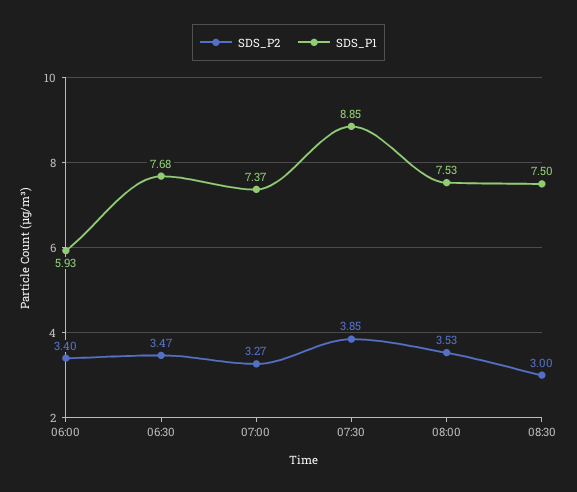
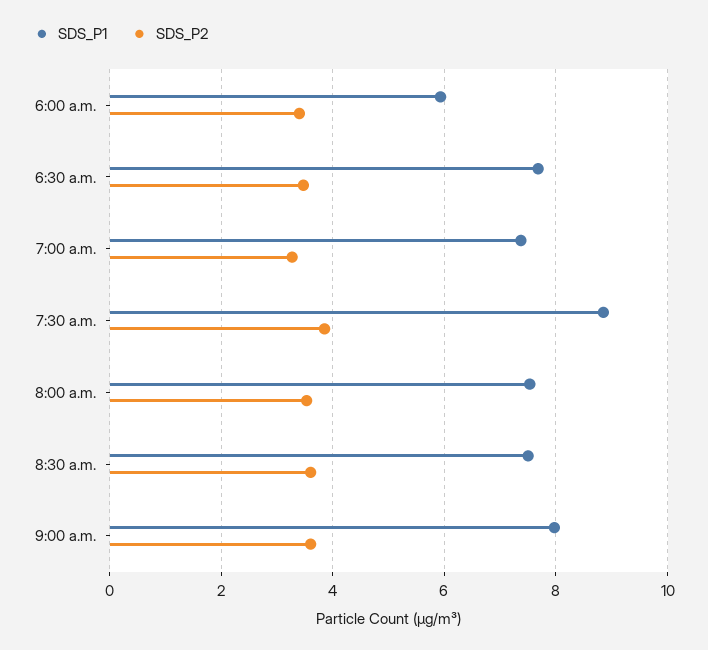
SDS_P2, 08:30: 3 -> 3.6
SDS_P1, 9:00 a.m.: none -> 8
SDS_P2, 9:00 a.m.: none -> 3.6

